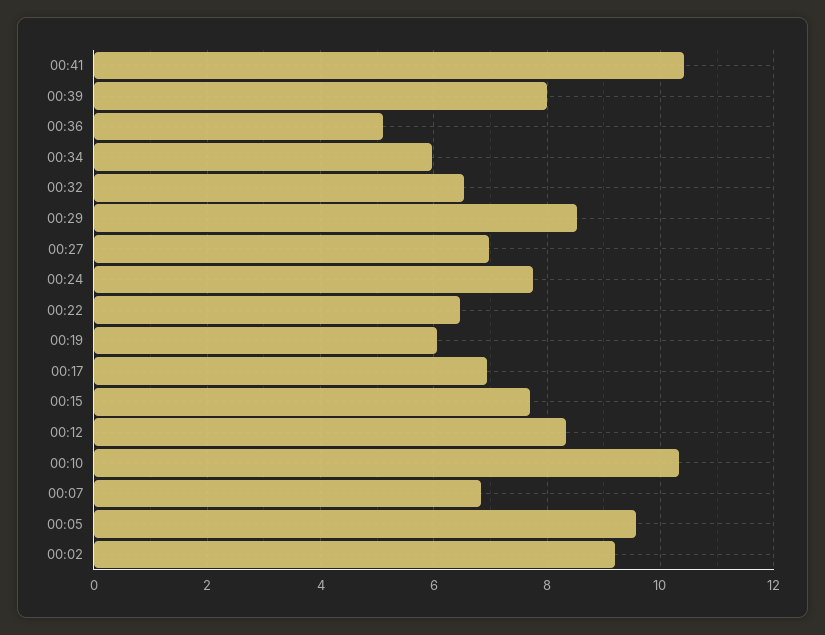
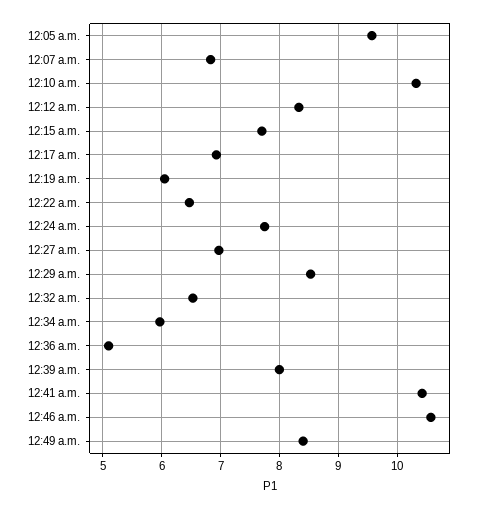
00:02: 9.2 -> none
12:46 a.m.: none -> 10.6
12:49 a.m.: none -> 8.4

